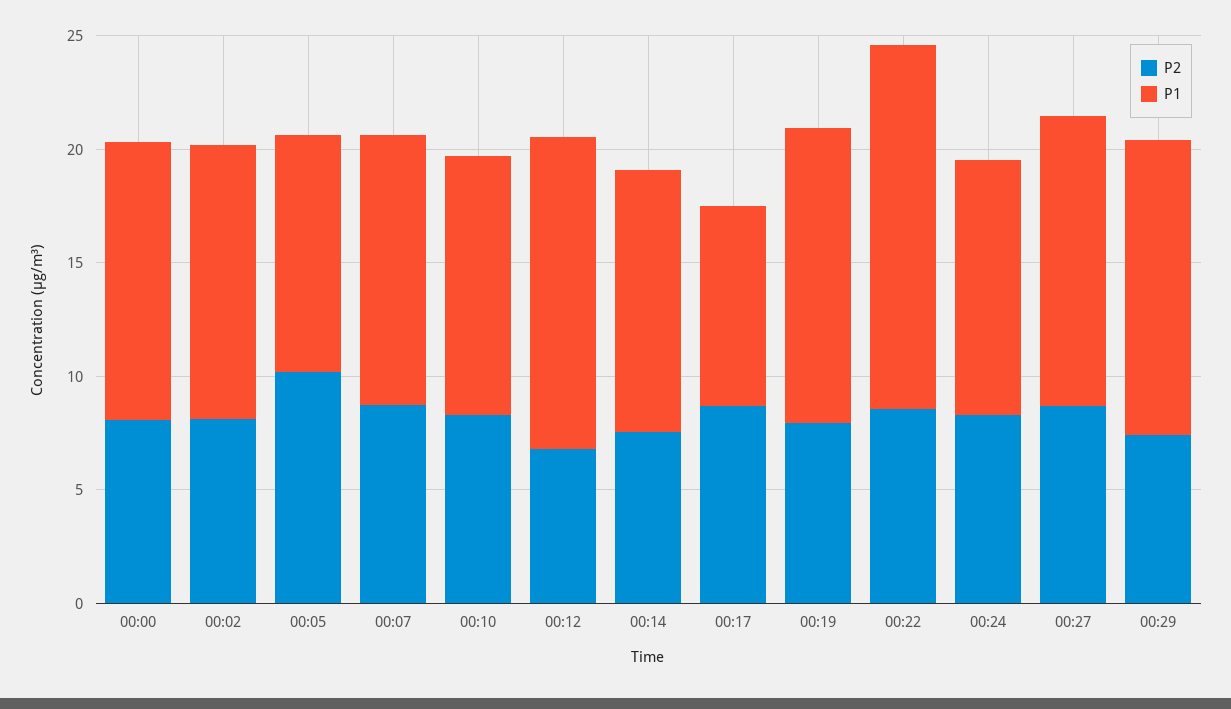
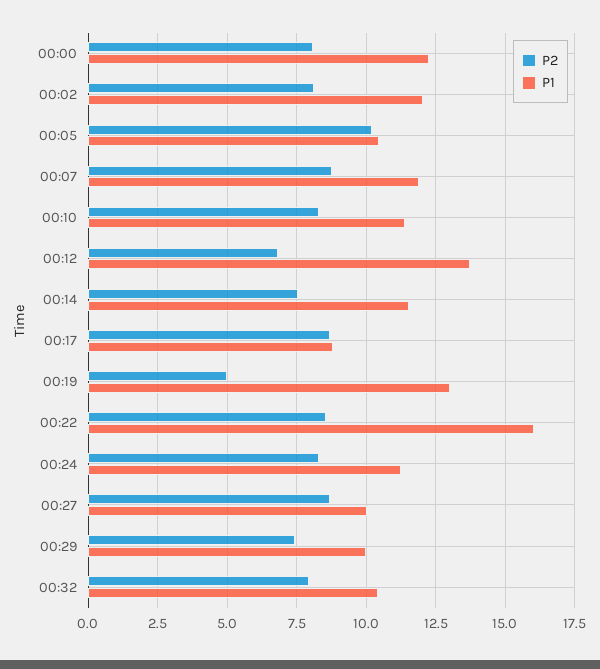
P2, 00:19: 8 -> 5
P1, 00:27: 13 -> 10
P1, 00:29: 13 -> 10
P2, 00:32: none -> 8
P1, 00:32: none -> 10.5

